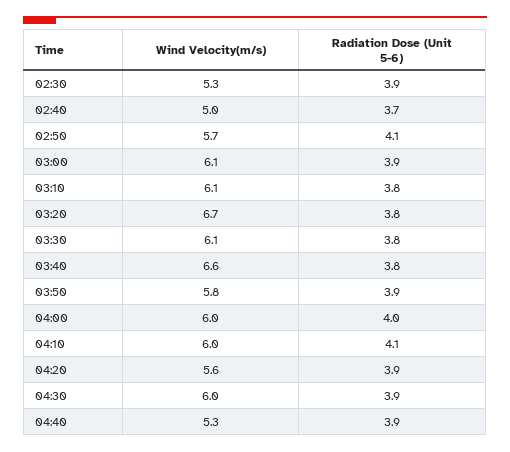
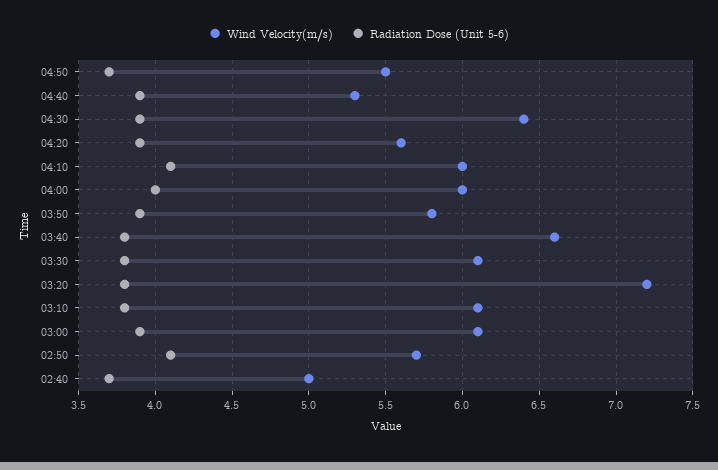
Wind Velocity(m/s), 02:30: 5.3 -> none
Radiation Dose (Unit 5-6), 02:30: 3.9 -> none
Wind Velocity(m/s), 03:20: 6.7 -> 7.2
Wind Velocity(m/s), 04:30: 6 -> 6.4
Wind Velocity(m/s), 04:50: none -> 5.5
Radiation Dose (Unit 5-6), 04:50: none -> 3.7

